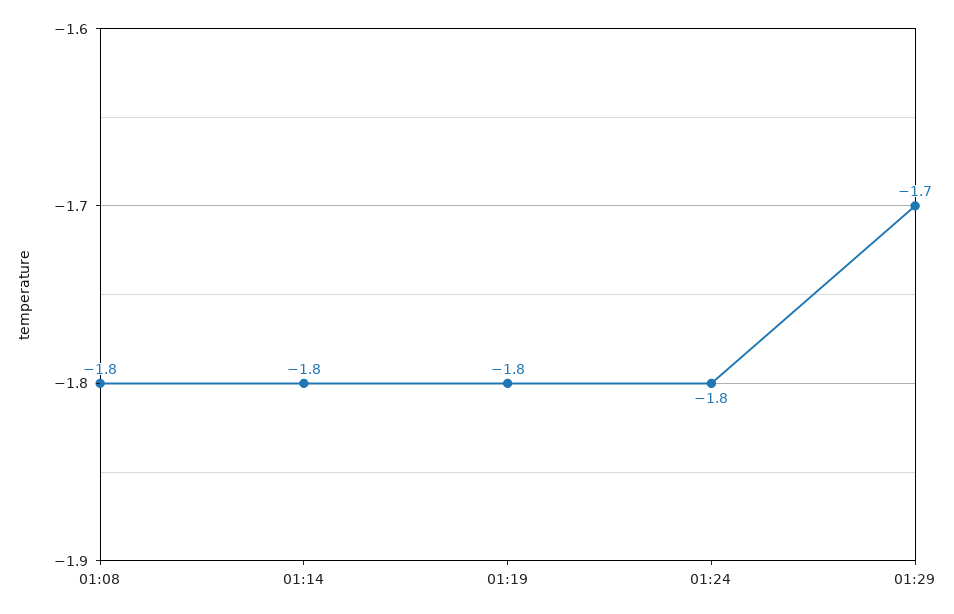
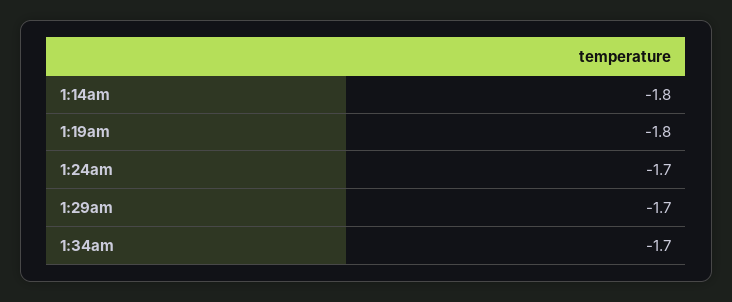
01:08: -1.8 -> none
01:24: -1.8 -> -1.7
1:34am: none -> -1.7

